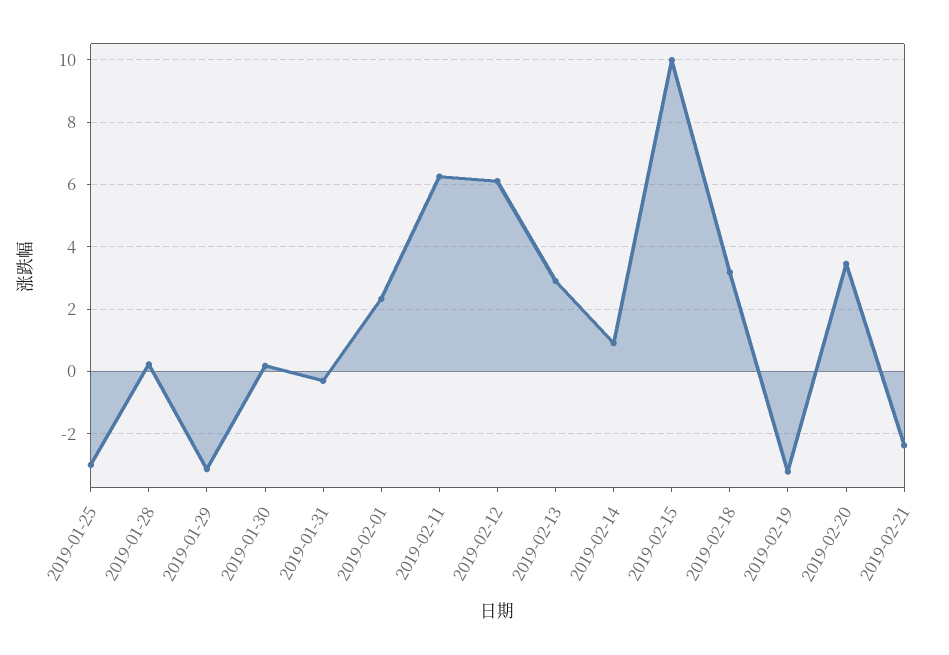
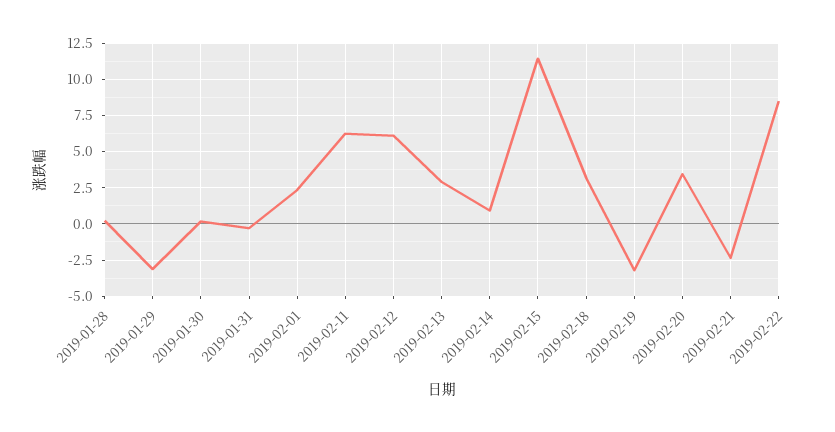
2019-01-25: -3 -> none
2019-02-15: 10 -> 11.5
2019-02-22: none -> 8.5

